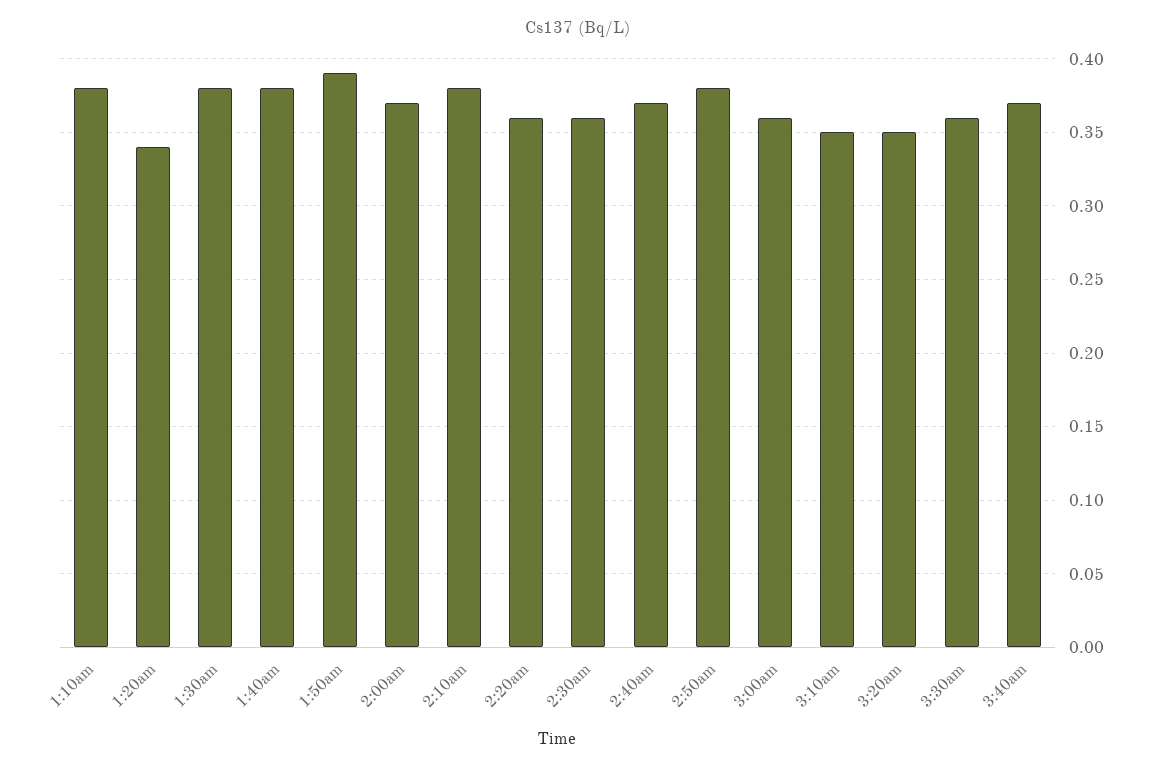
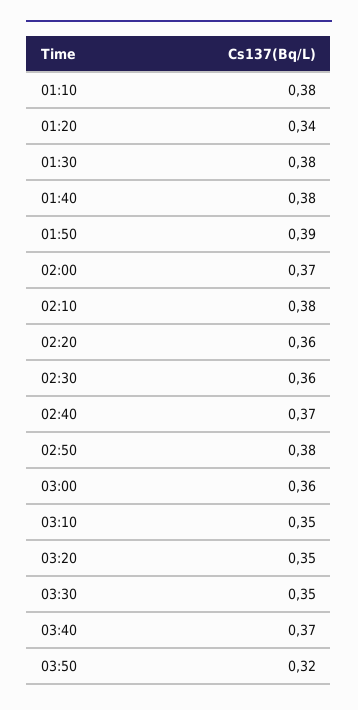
3:30am: 0.36 -> 0.35
03:50: none -> 0.32

